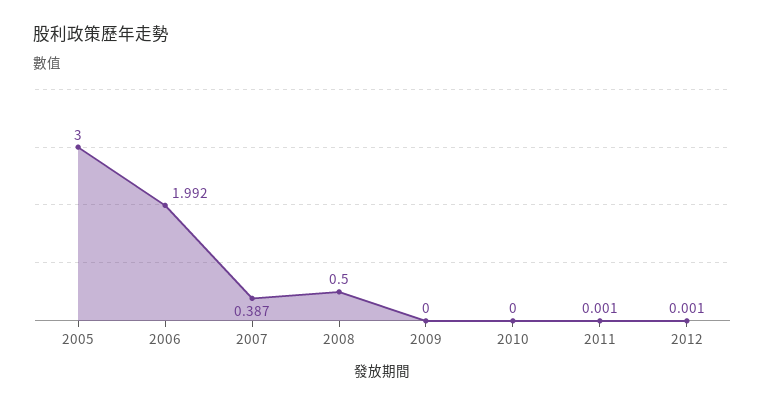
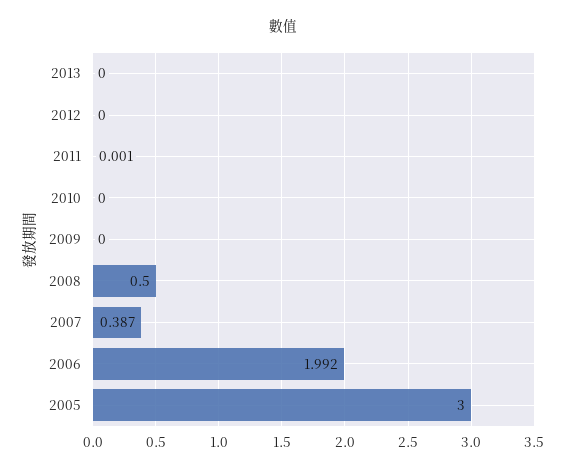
2012: 0.001 -> 0
2013: none -> 0

